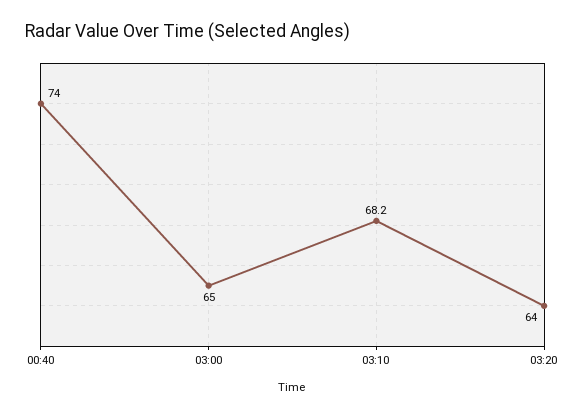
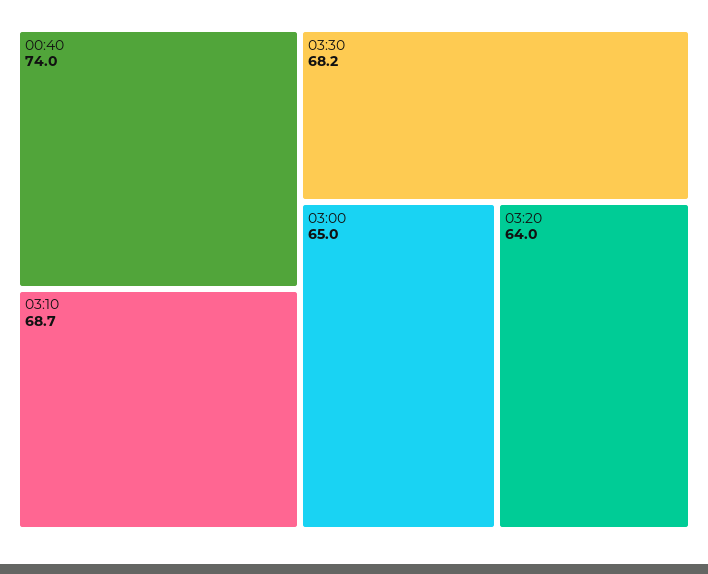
03:10: 68.2 -> 68.7
03:30: none -> 68.2

